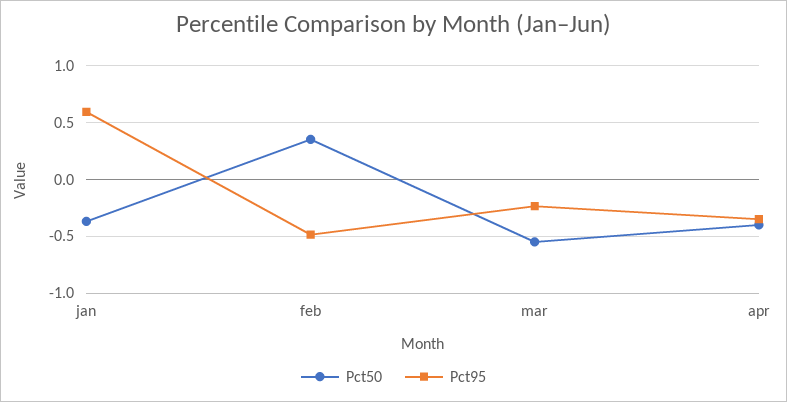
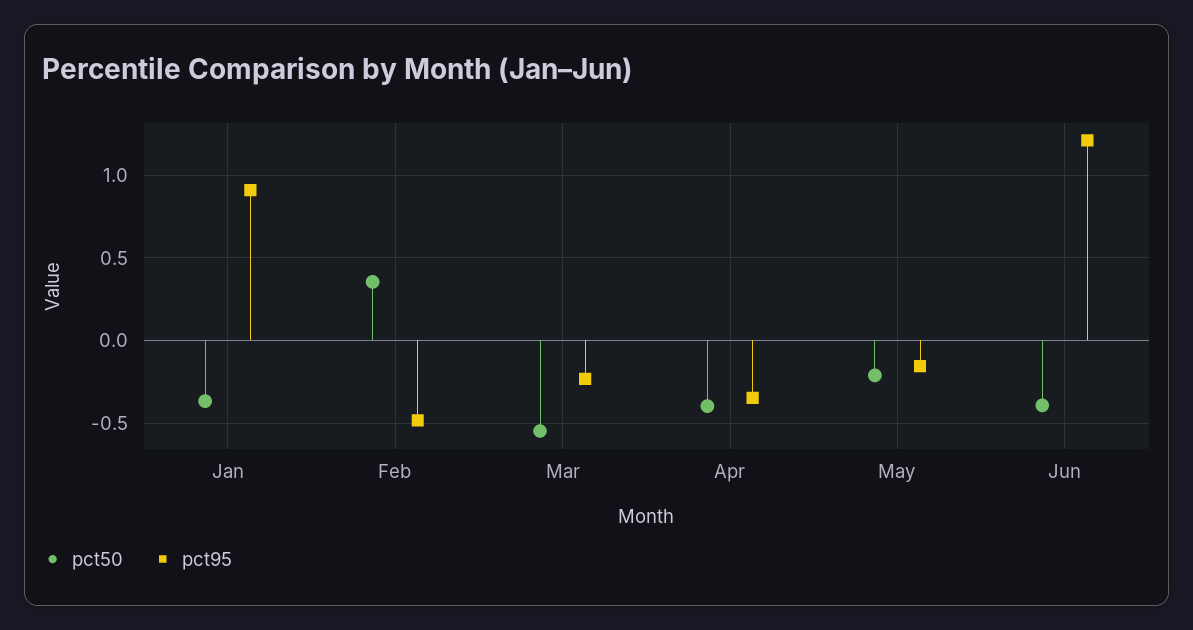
Pct95, jan: 0.6 -> 0.9
Pct50, May: none -> -0.2
Pct95, May: none -> -0.15
Pct50, Jun: none -> -0.4
Pct95, Jun: none -> 1.2

